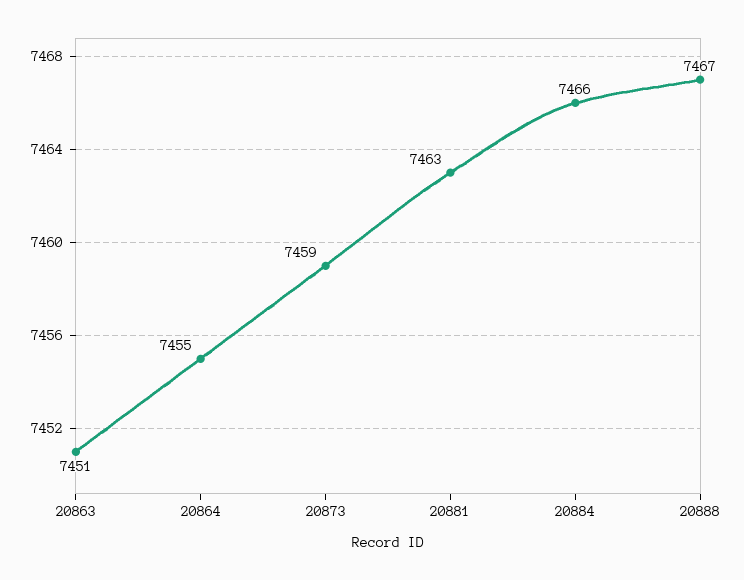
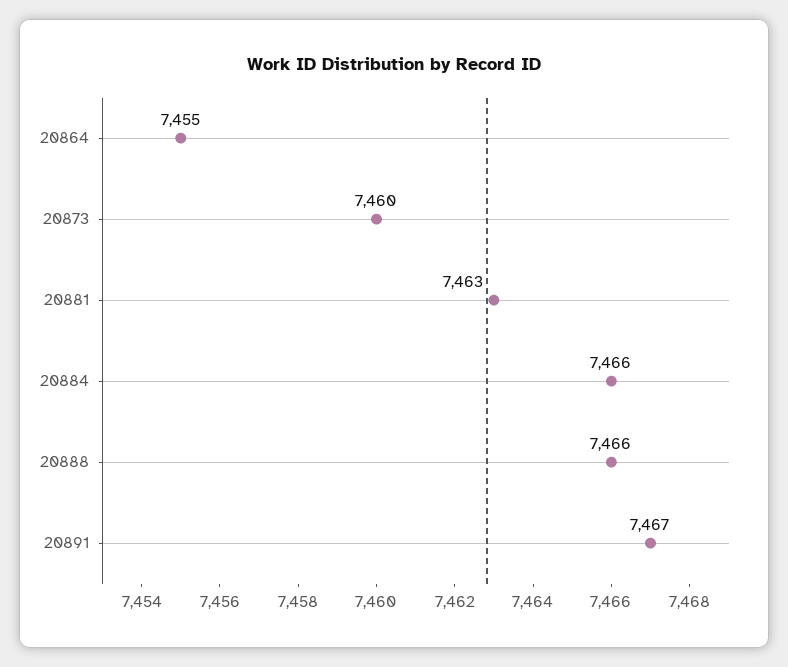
20863: 7451 -> none
20873: 7459 -> 7460
20888: 7467 -> 7466
20891: none -> 7467

